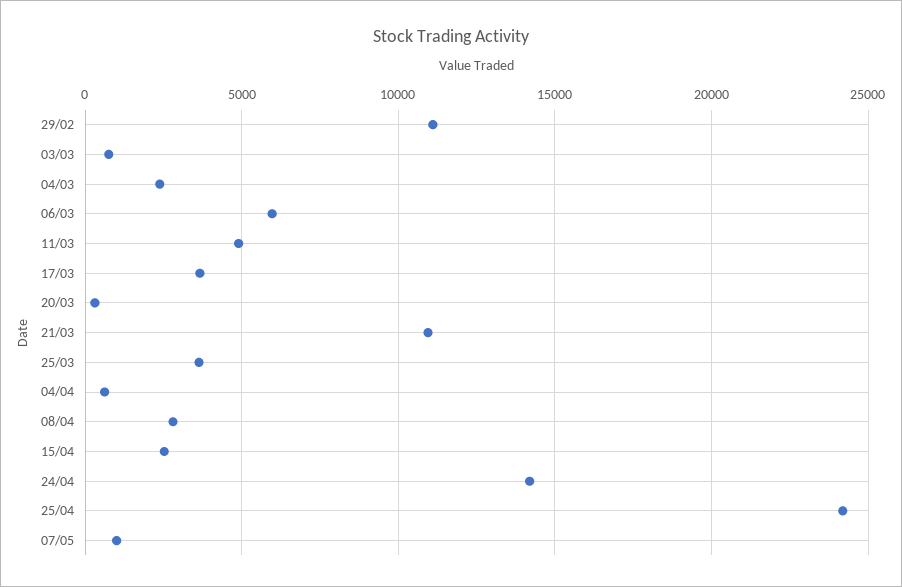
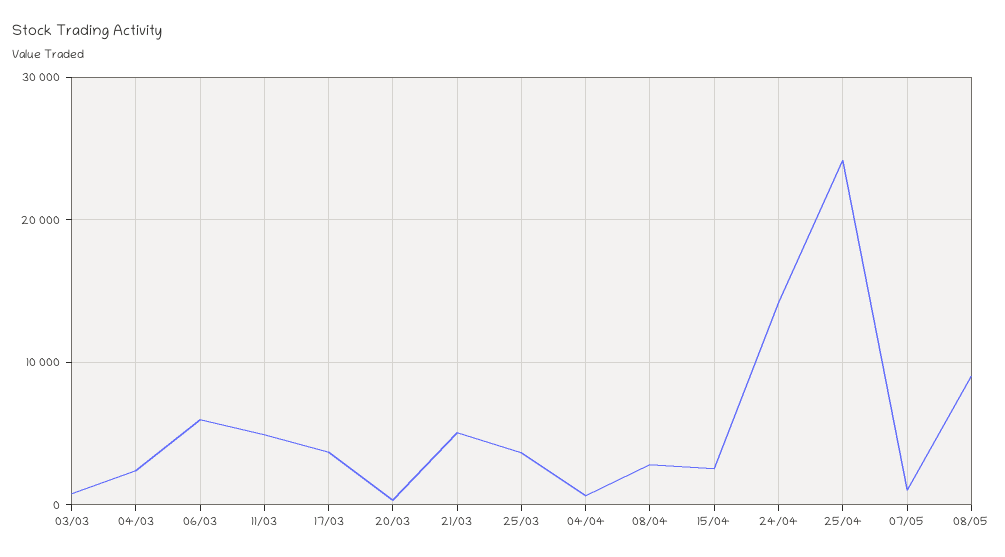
29/02: 11000 -> none
21/03: 11000 -> 5000
08/05: none -> 9000

